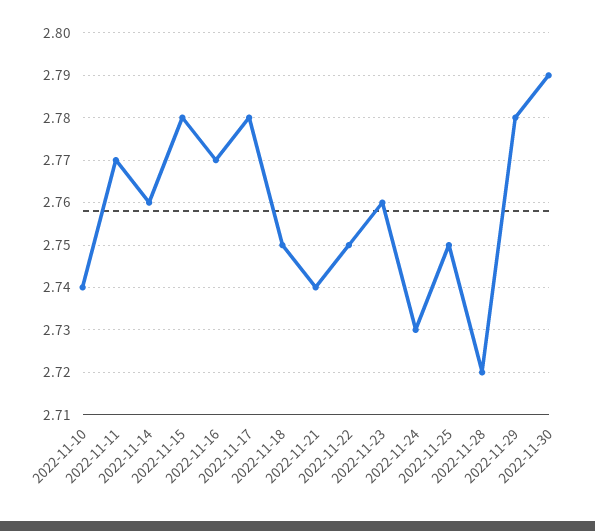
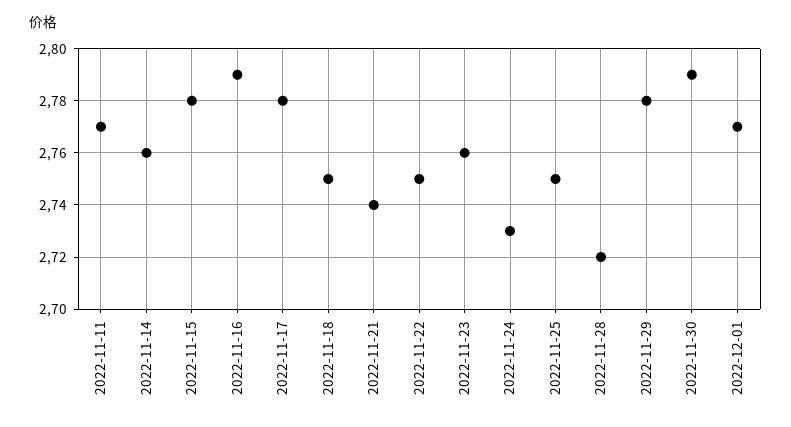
2022-11-10: 2.74 -> none
2022-11-16: 2.77 -> 2.79
2022-12-01: none -> 2.77

